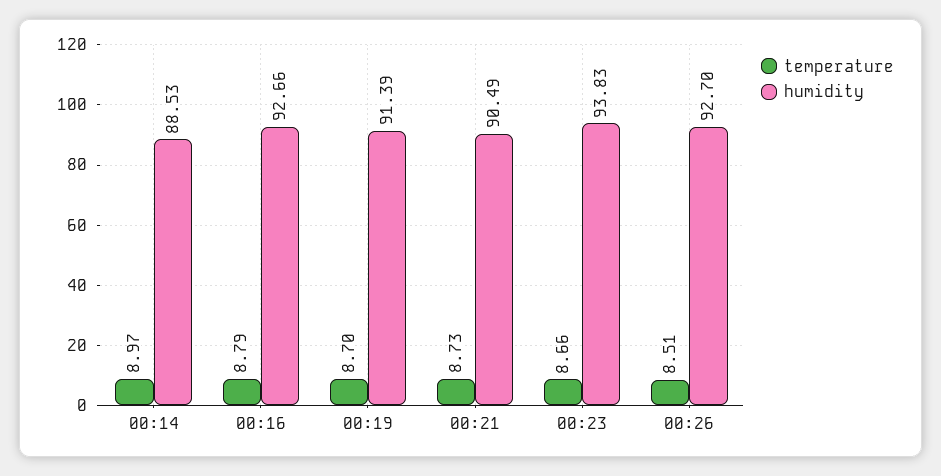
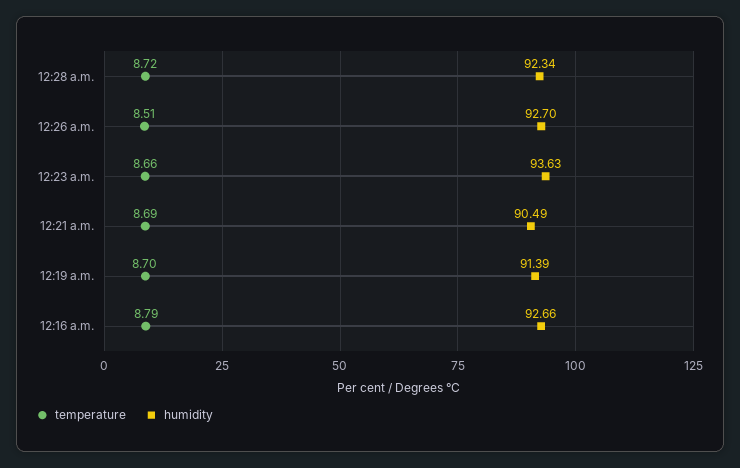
temperature, 00:14: 8.97 -> none
humidity, 00:14: 88.53 -> none
temperature, 00:21: 8.73 -> 8.69
humidity, 00:23: 93.83 -> 93.63
temperature, 12:28 a.m.: none -> 8.72
humidity, 12:28 a.m.: none -> 92.34

